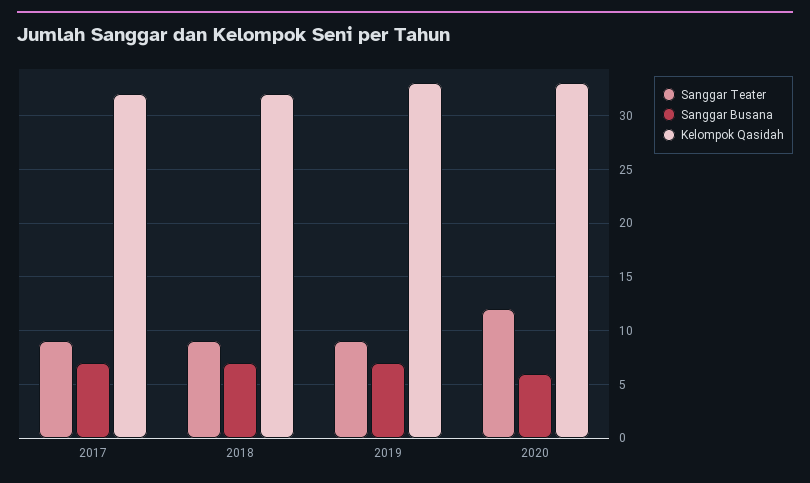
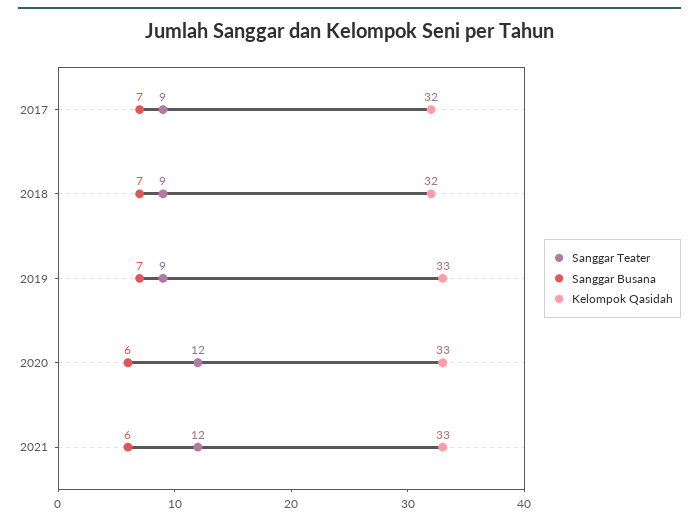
Sanggar Teater, 2021: none -> 12
Sanggar Busana, 2021: none -> 6
Kelompok Qasidah, 2021: none -> 33

